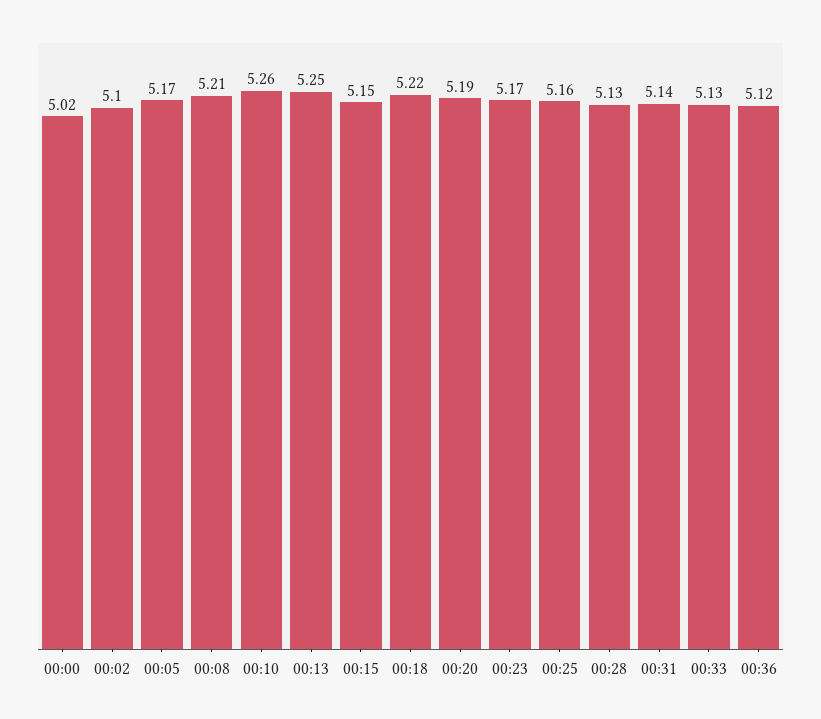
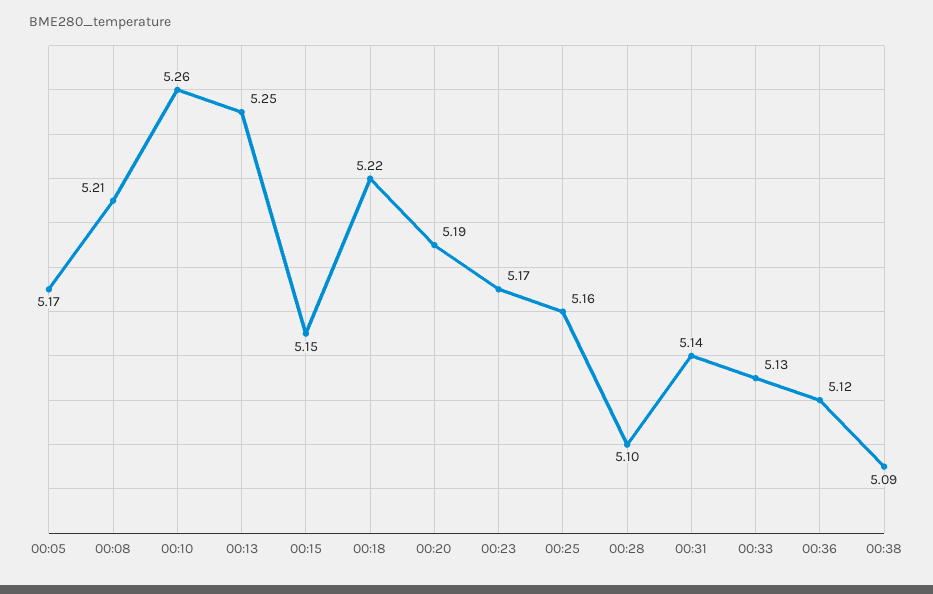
00:00: 5.02 -> none
00:02: 5.1 -> none
00:28: 5.13 -> 5.1
00:38: none -> 5.09

